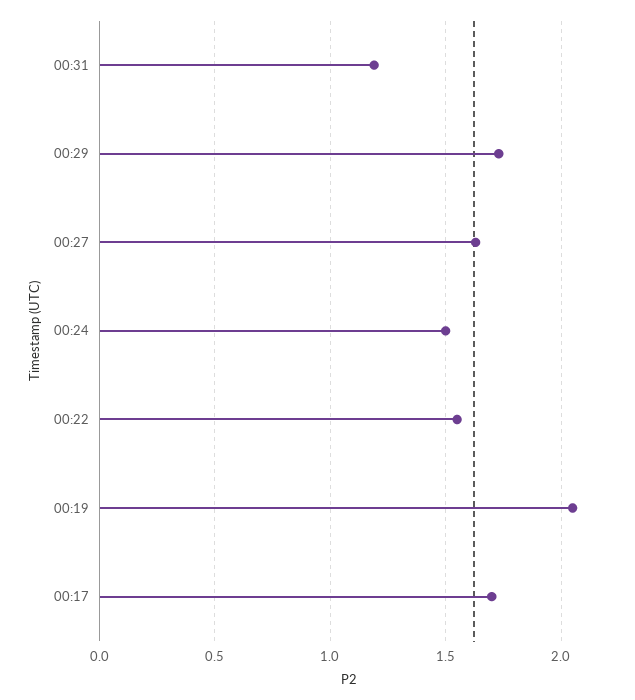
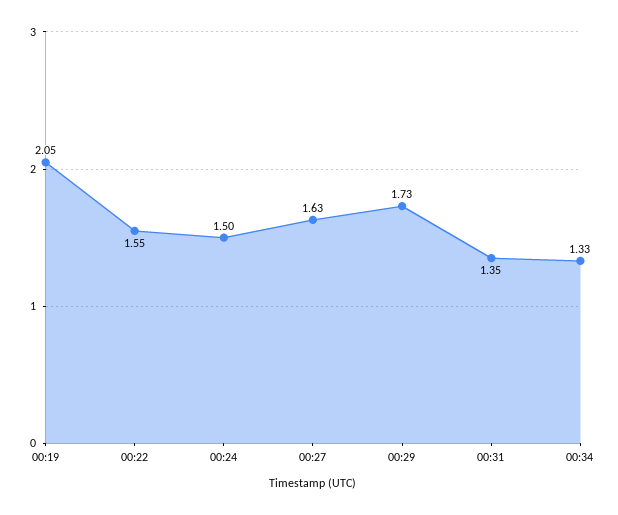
00:31: 1.2 -> 1.35
00:17: 1.7 -> none
00:34: none -> 1.33

